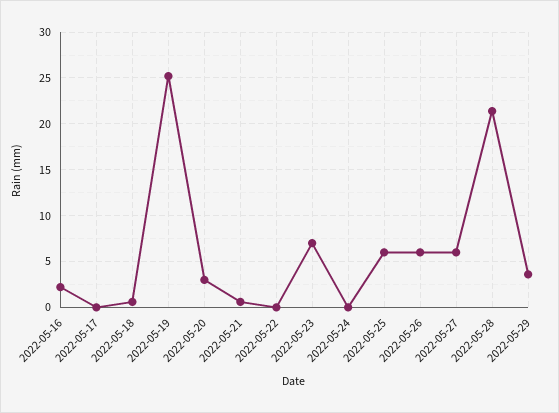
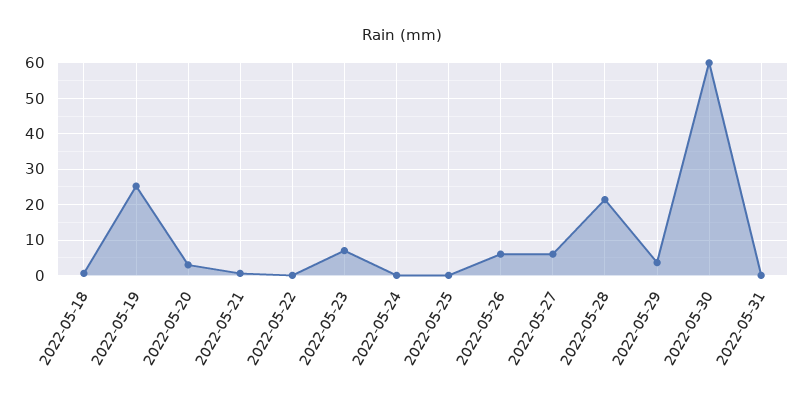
2022-05-16: 2 -> none
2022-05-17: 0 -> none
2022-05-25: 6 -> 0
2022-05-30: none -> 60
2022-05-31: none -> 0

